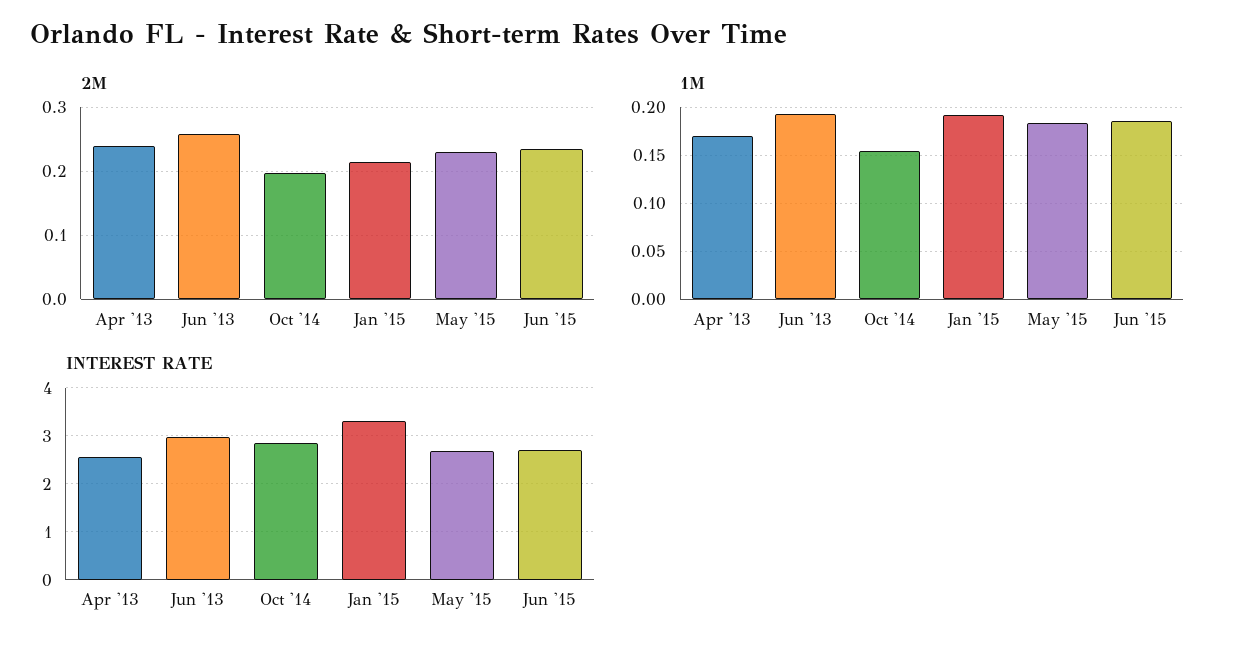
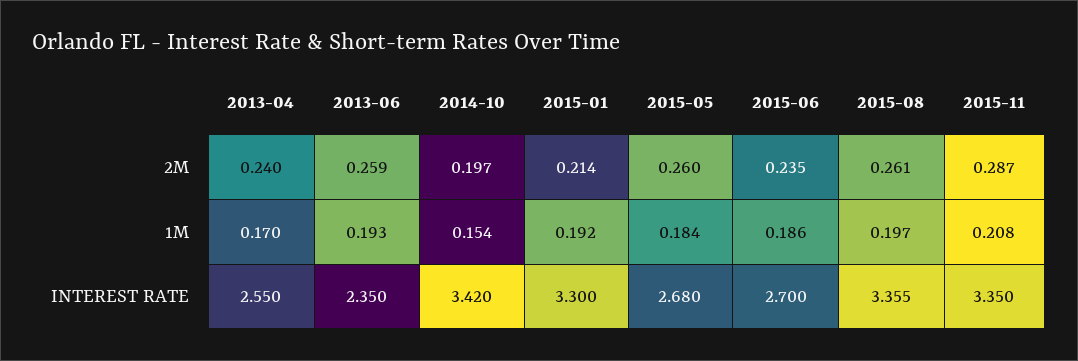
2M, May '15: 0.23 -> 0.26
INTEREST RATE, Jun '13: 3 -> 2.35
INTEREST RATE, Oct '14: 2.8 -> 3.42
2M, 2015-08: none -> 0.261
2M, 2015-11: none -> 0.287
1M, 2015-08: none -> 0.197
1M, 2015-11: none -> 0.208
INTEREST RATE, 2015-08: none -> 3.355
INTEREST RATE, 2015-11: none -> 3.35

